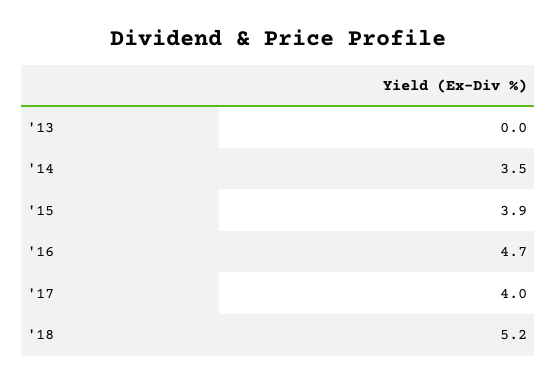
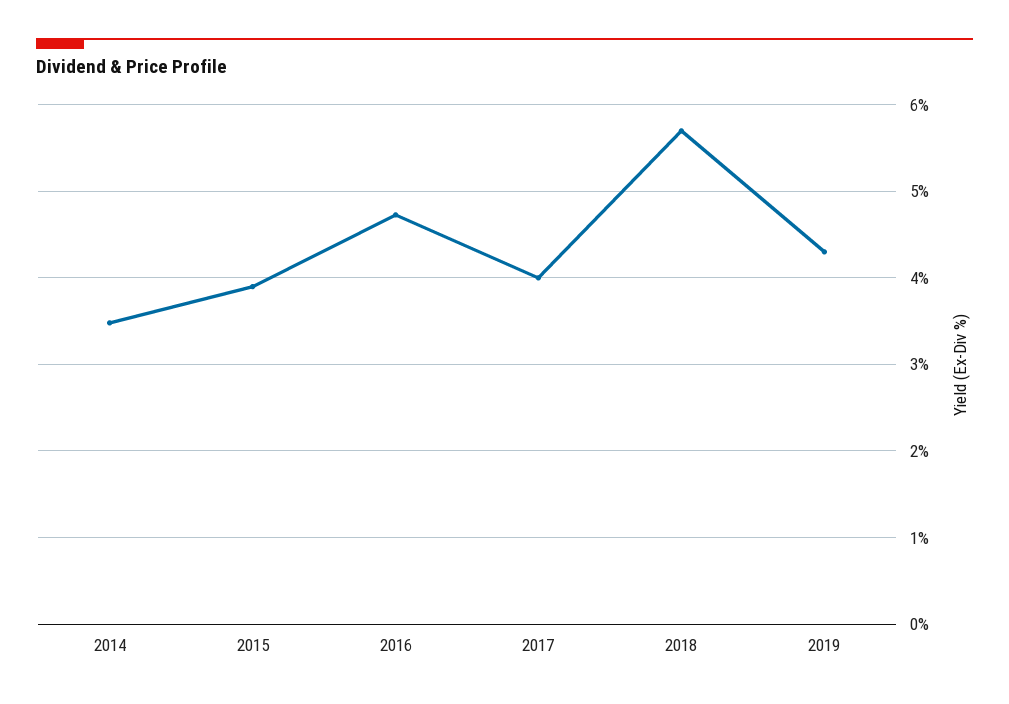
'13: 0 -> none
'18: 5.2 -> 5.7
2019: none -> 4.3

